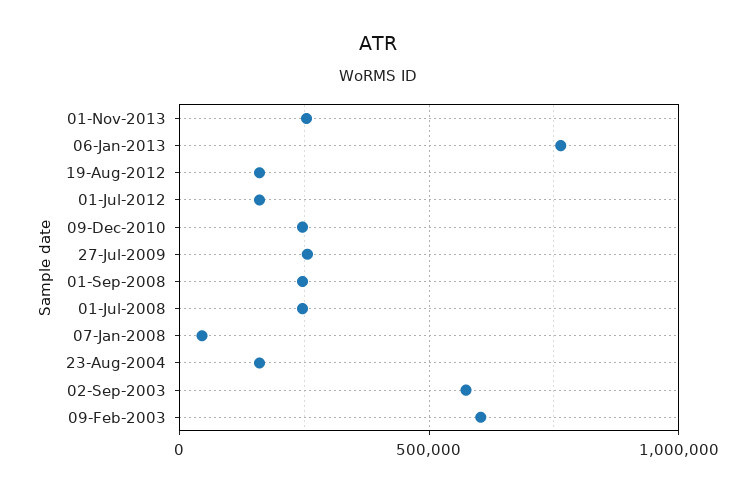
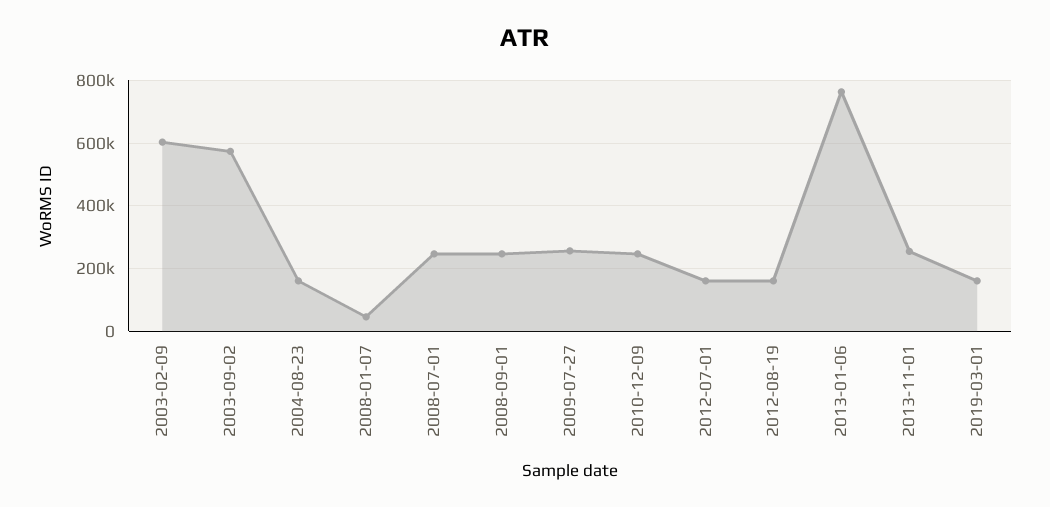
2019-03-01: none -> 160000

